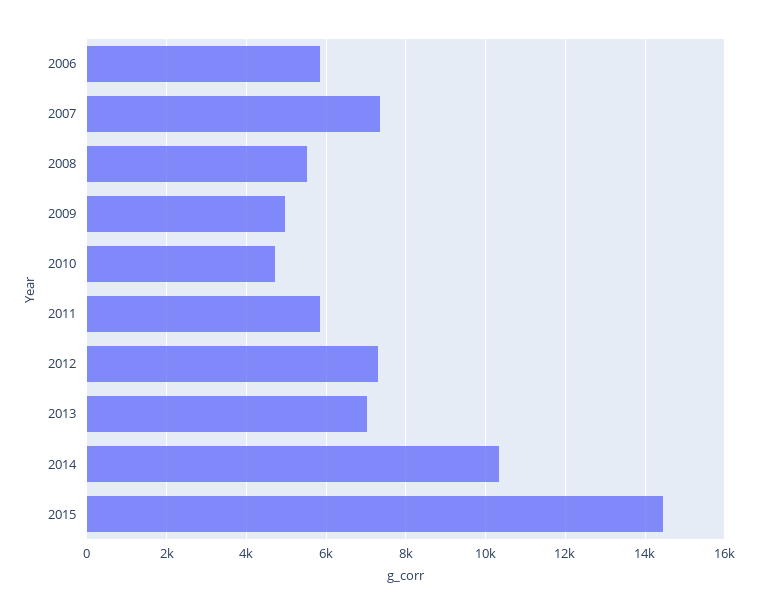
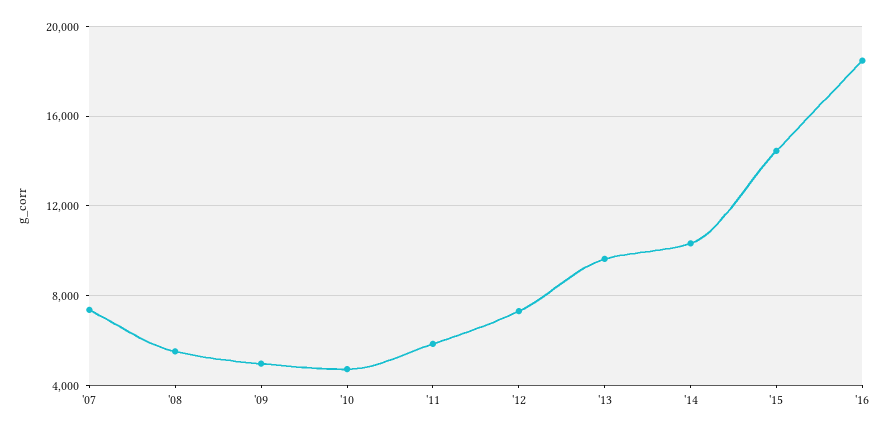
2006: 5800 -> none
2013: 7000 -> 9500
'16: none -> 18500

